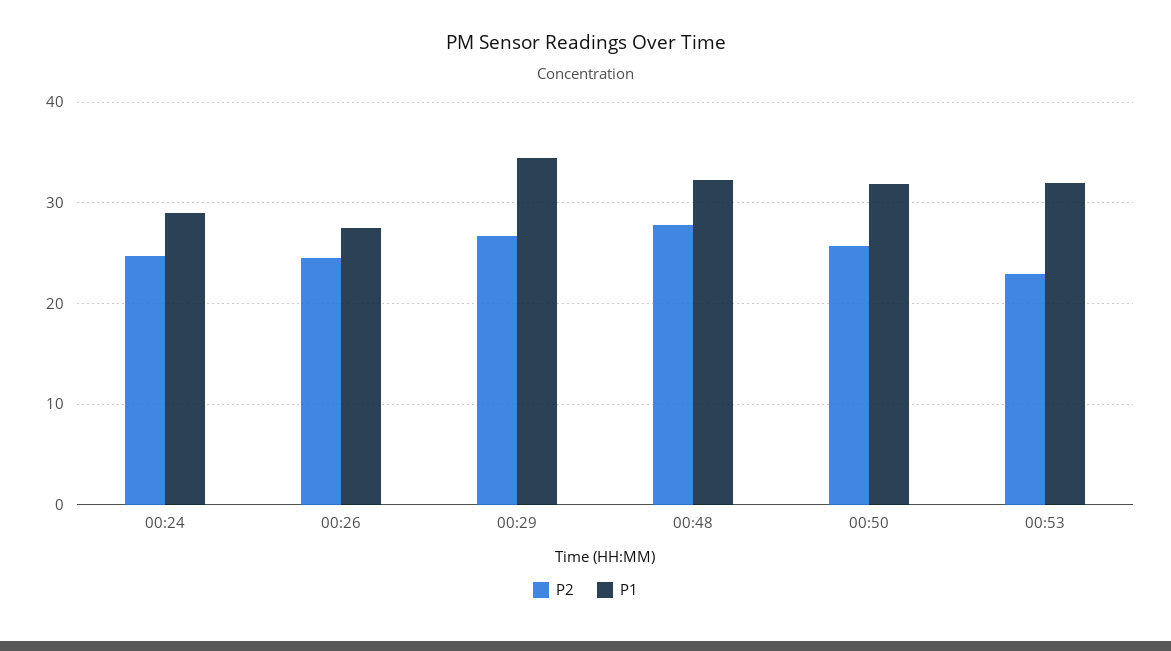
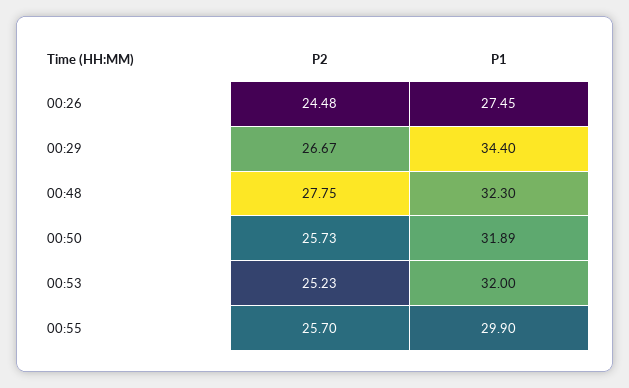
P2, 00:24: 25 -> none
P1, 00:24: 29 -> none
P2, 00:53: 23 -> 25.23
P2, 00:55: none -> 25.7
P1, 00:55: none -> 29.9

